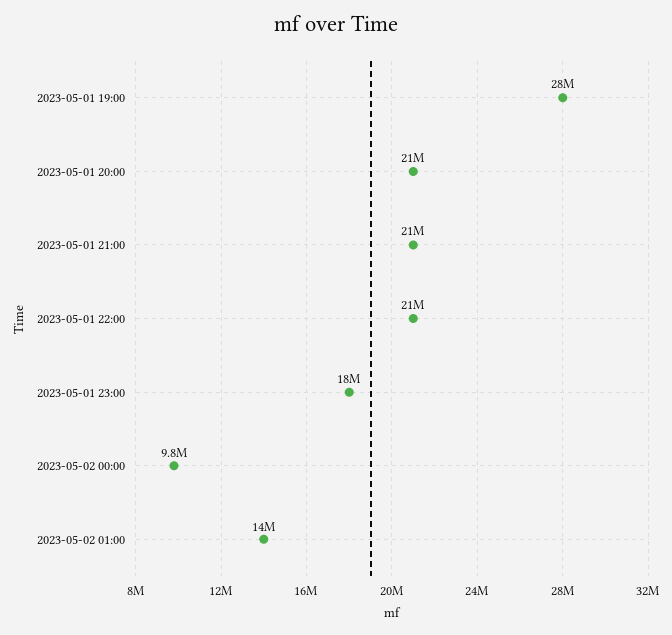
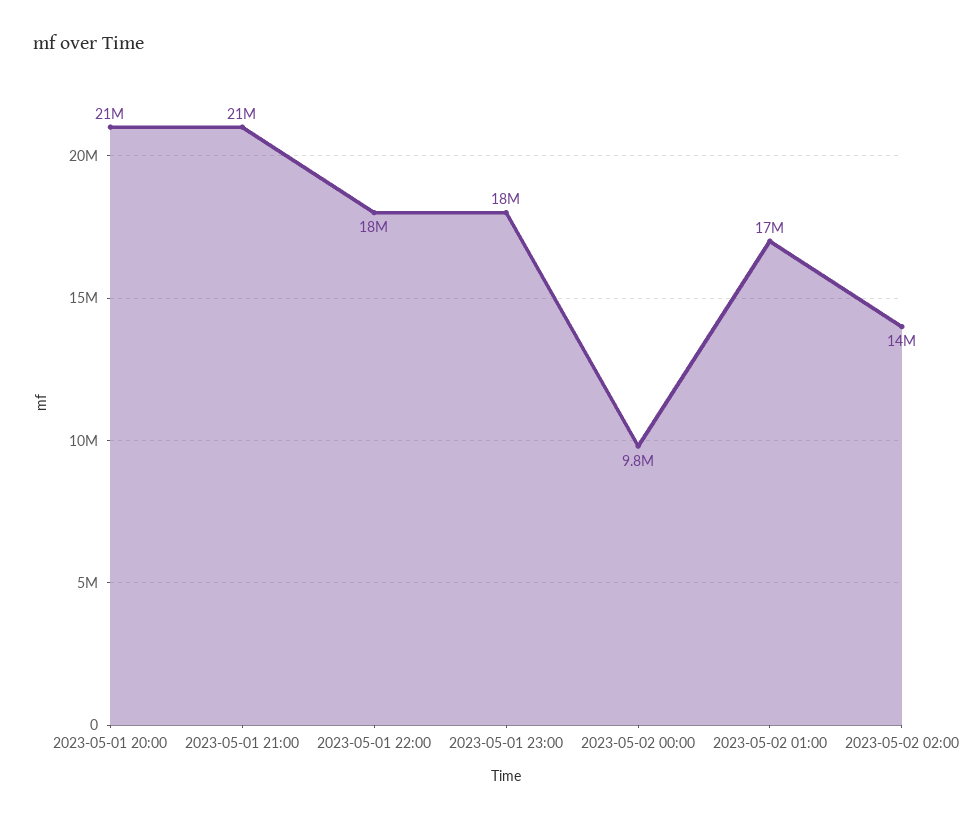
2023-05-01 19:00: 28000000 -> none
2023-05-01 22:00: 21000000 -> 18000000
2023-05-02 01:00: 14000000 -> 17000000
2023-05-02 02:00: none -> 14000000

